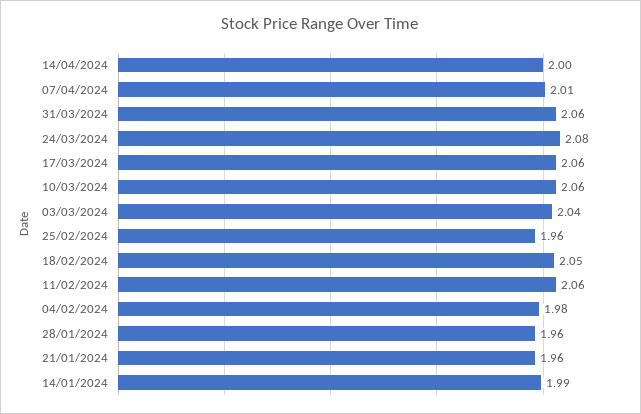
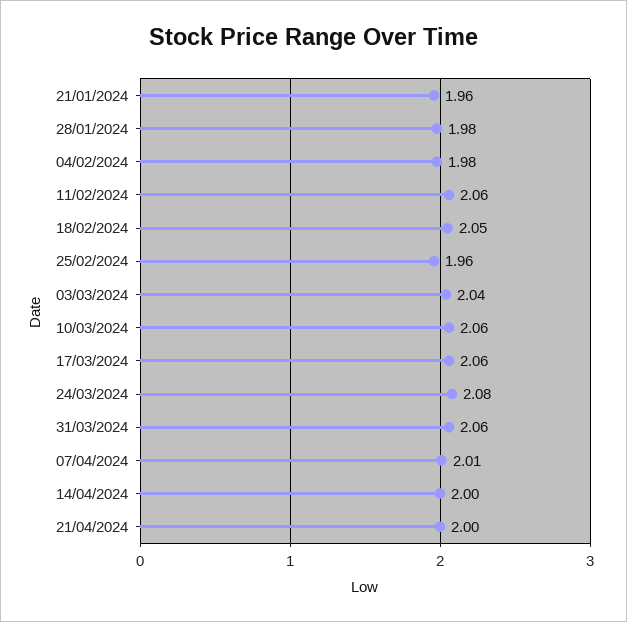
28/01/2024: 1.96 -> 1.98
14/01/2024: 1.99 -> none
21/04/2024: none -> 2

